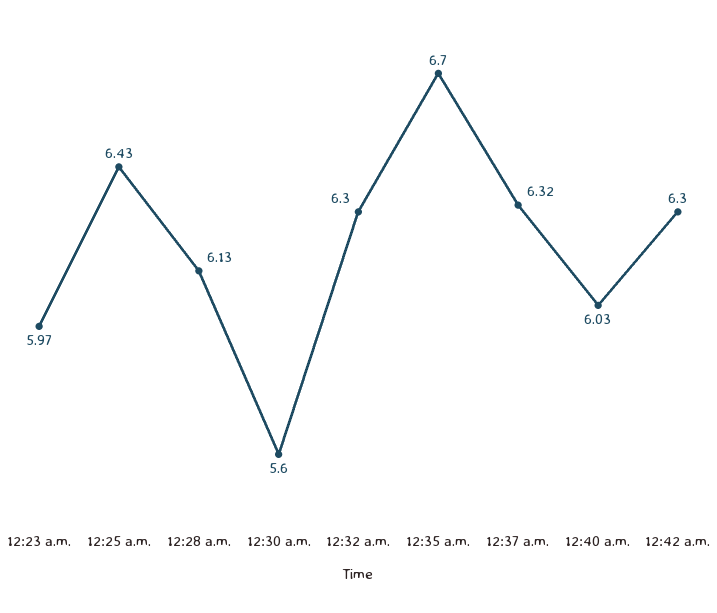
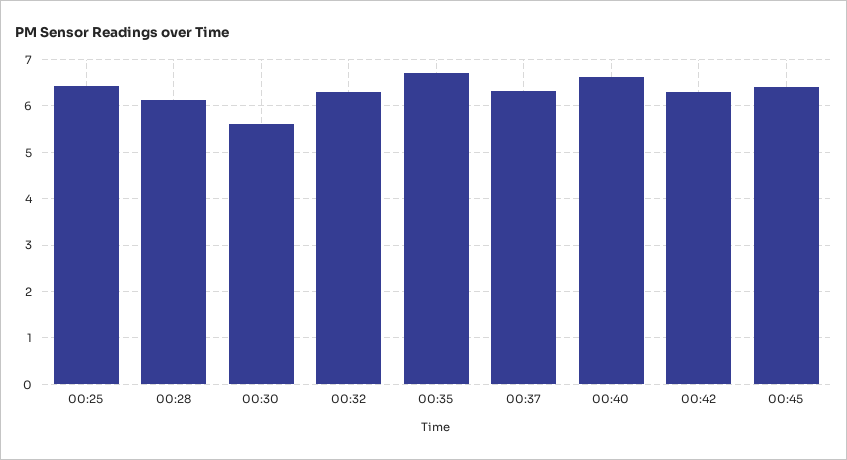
12:23 a.m.: 5.97 -> none
12:40 a.m.: 6.03 -> 6.6
00:45: none -> 6.4

